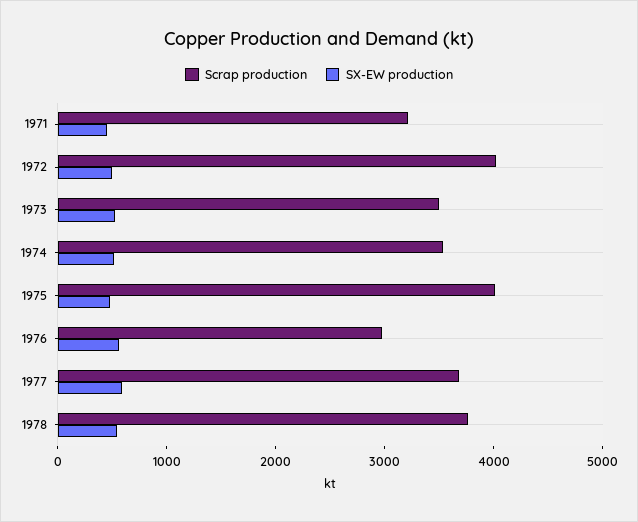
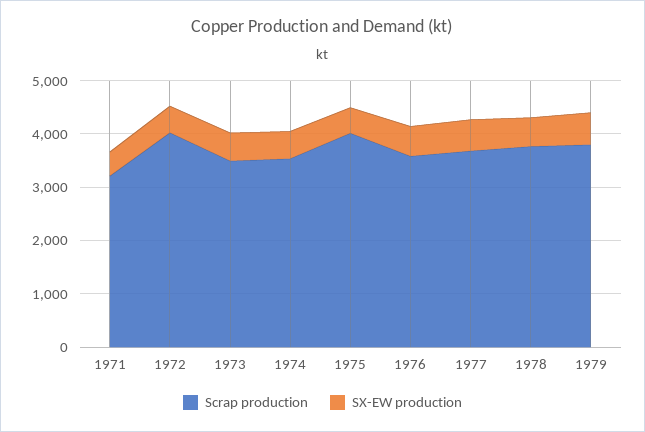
Scrap production, 1976: 3000 -> 3600
Scrap production, 1979: none -> 3800
SX-EW production, 1979: none -> 600

